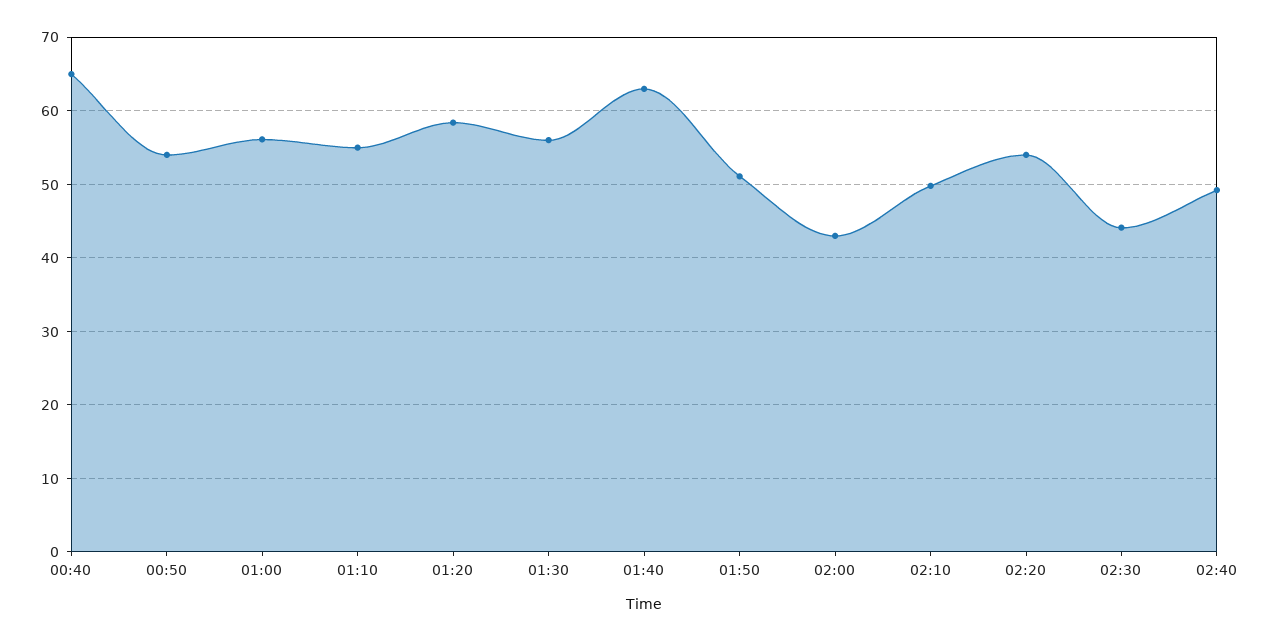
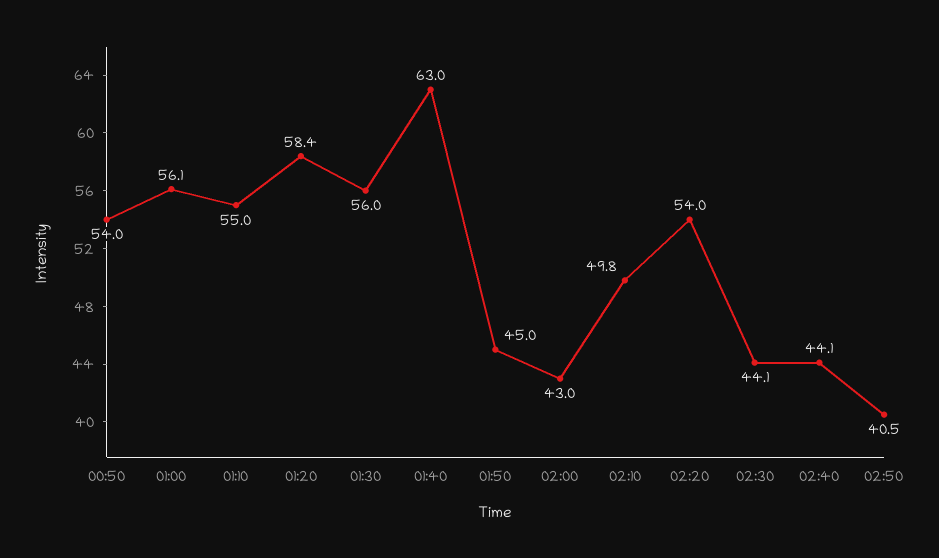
00:40: 65 -> none
01:50: 51 -> 45
02:40: 49 -> 44.1
02:50: none -> 40.5

